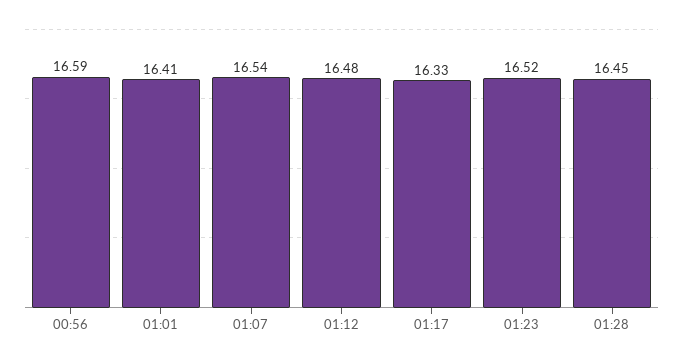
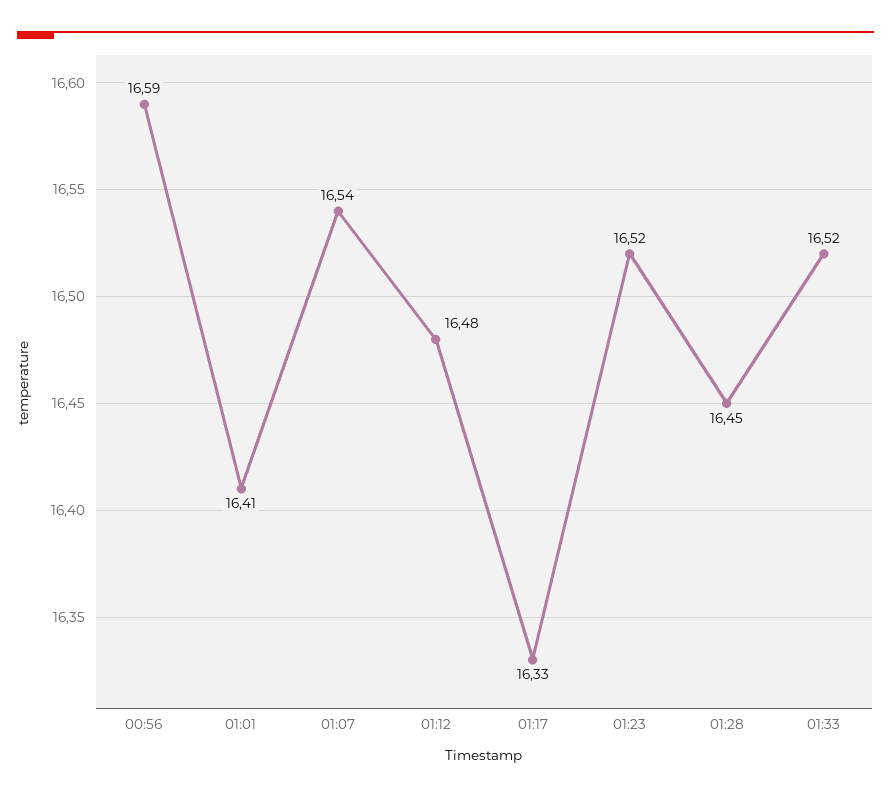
01:33: none -> 16.52

